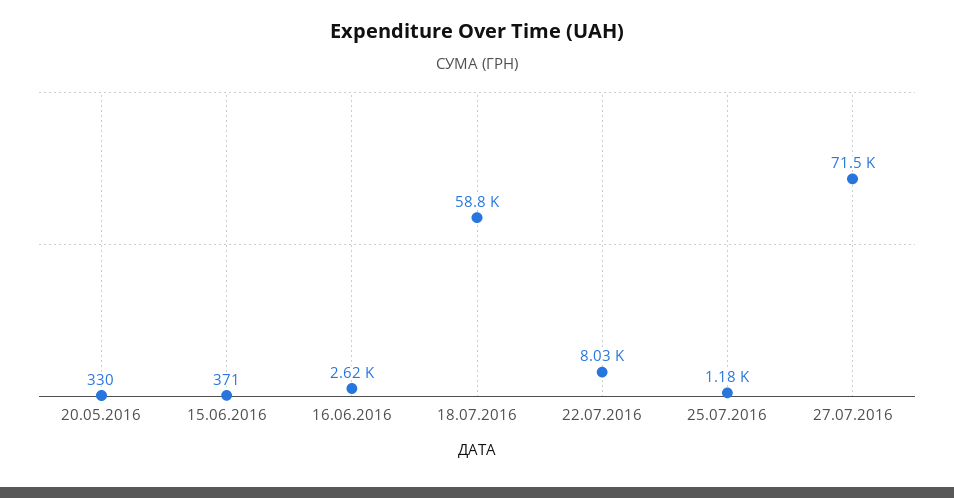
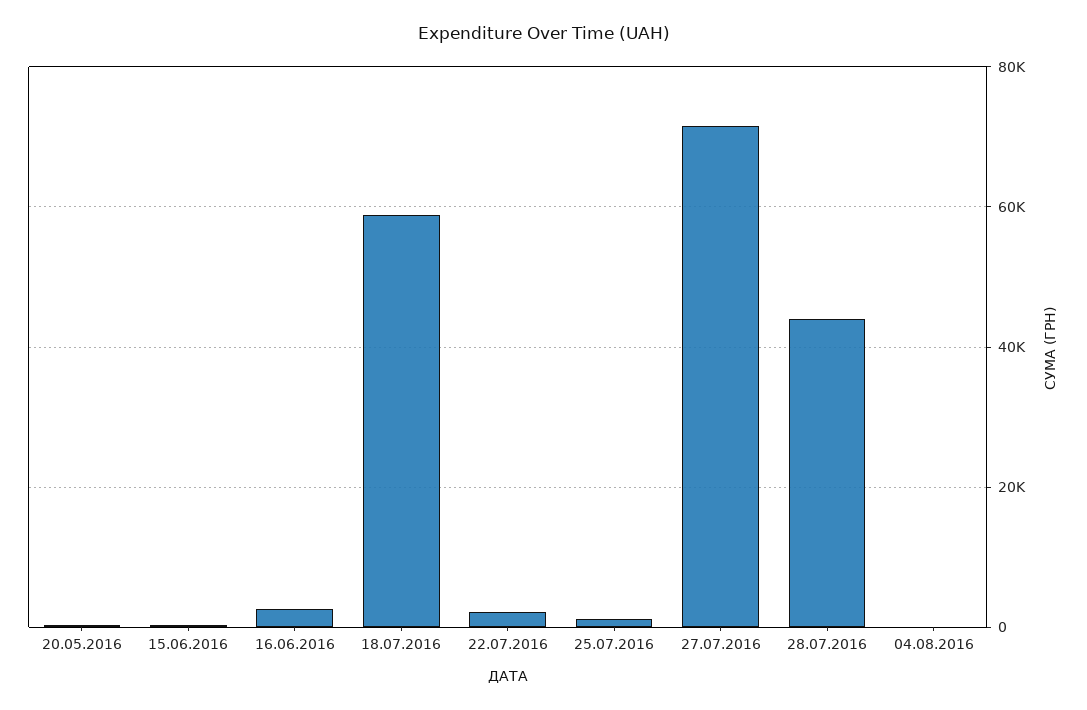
22.07.2016: 8030 -> 2000
28.07.2016: none -> 44000
04.08.2016: none -> 0

